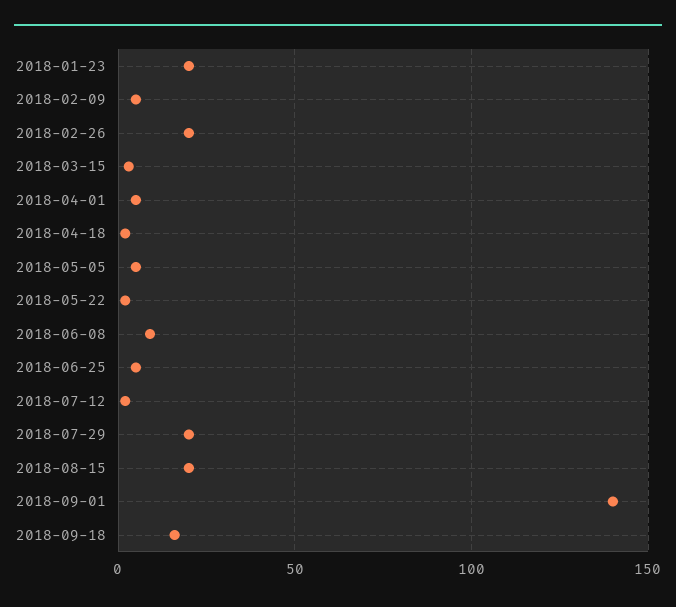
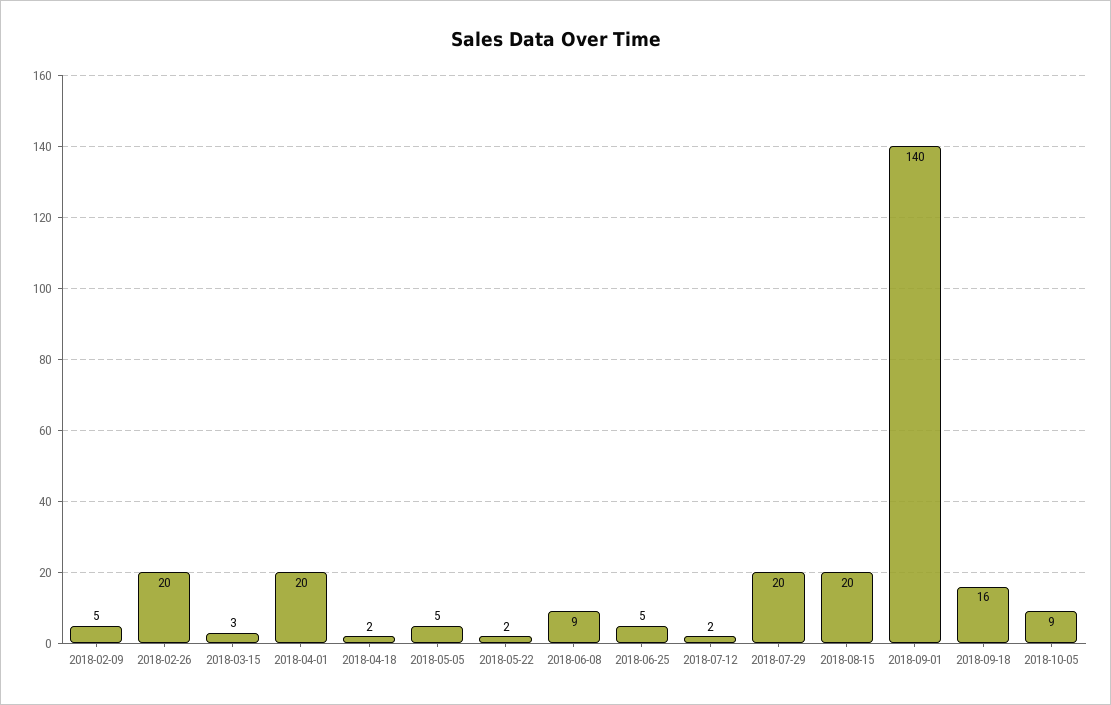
2018-01-23: 20 -> none
2018-04-01: 5 -> 20
2018-10-05: none -> 9

